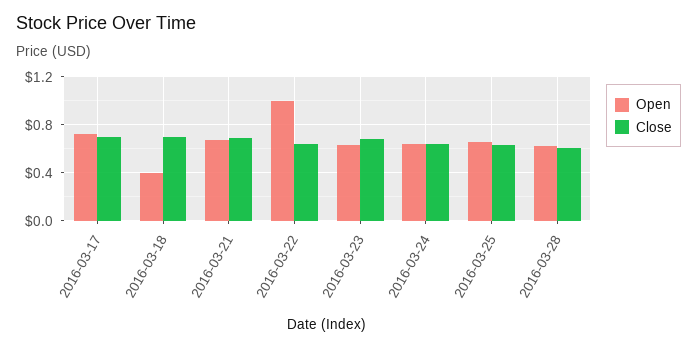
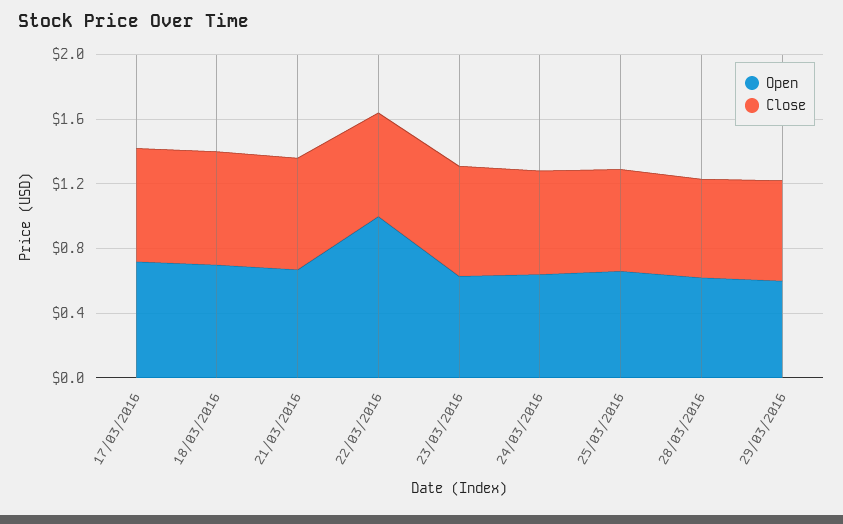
Open, 2016-03-18: 0.4 -> 0.7
Open, 29/03/2016: none -> 0.6
Close, 29/03/2016: none -> 0.6

